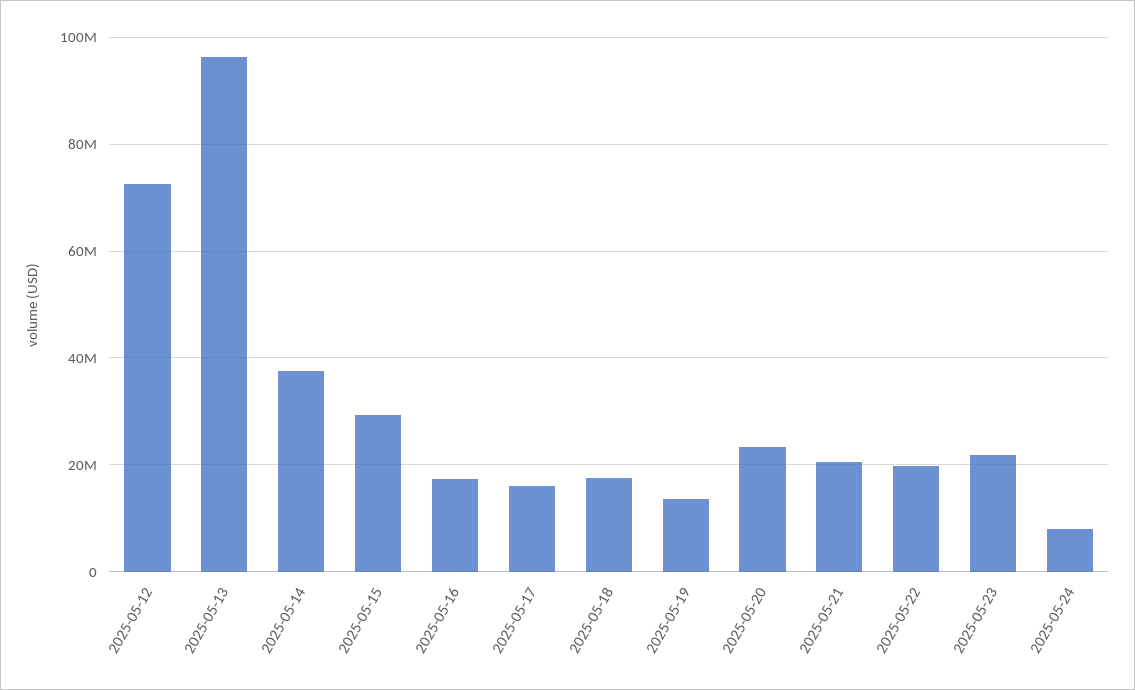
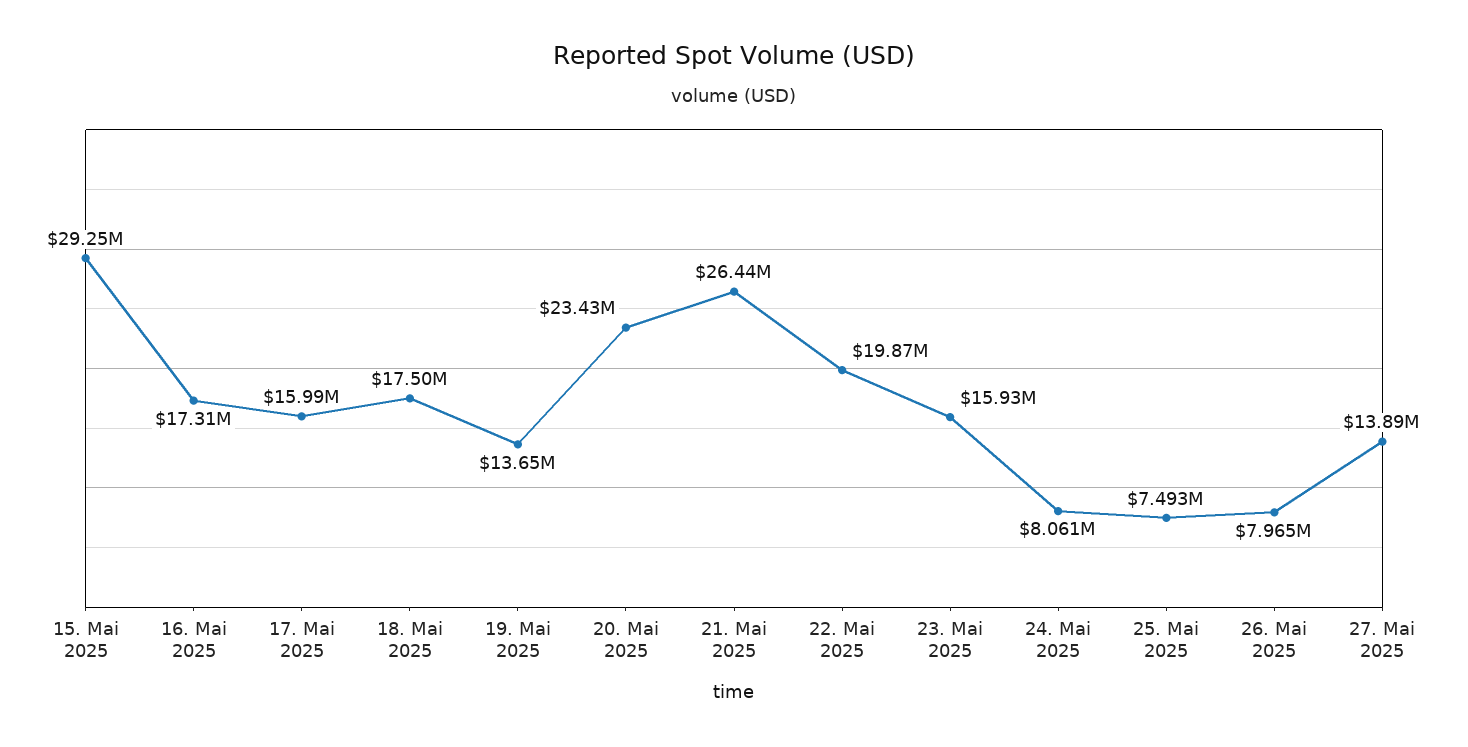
2025-05-12: 72000000 -> none
2025-05-13: 96000000 -> none
2025-05-14: 38000000 -> none
2025-05-21: 20000000 -> 26440000
2025-05-23: 22000000 -> 15930000
25. Mai 2025: none -> 7493000
26. Mai 2025: none -> 7965000
27. Mai 2025: none -> 13890000

